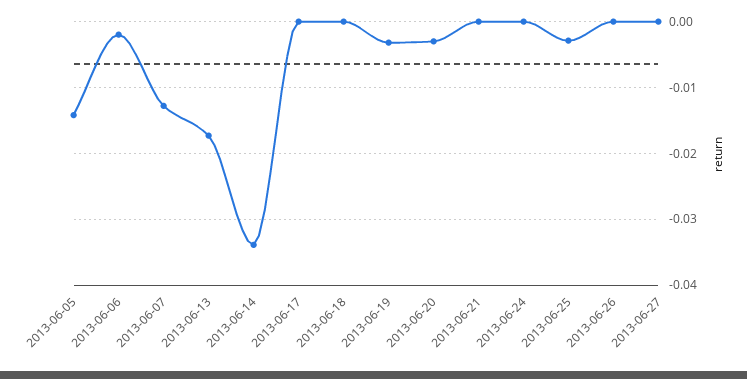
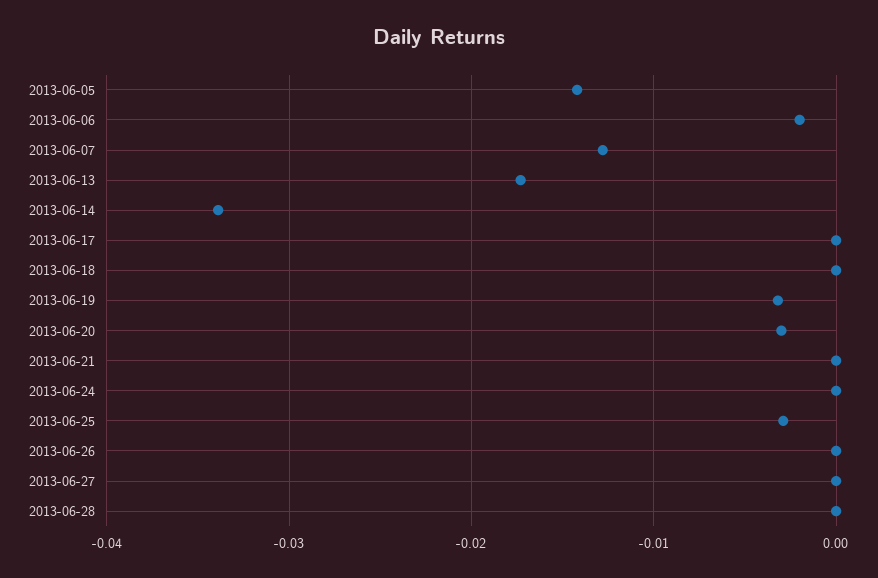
2013-06-28: none -> 0

